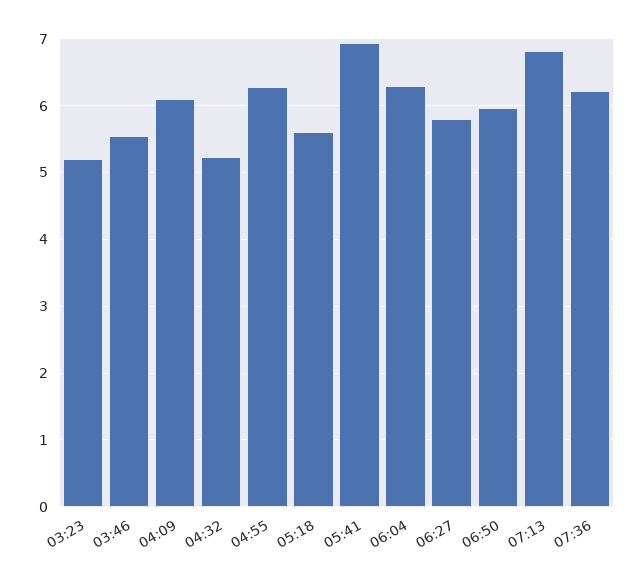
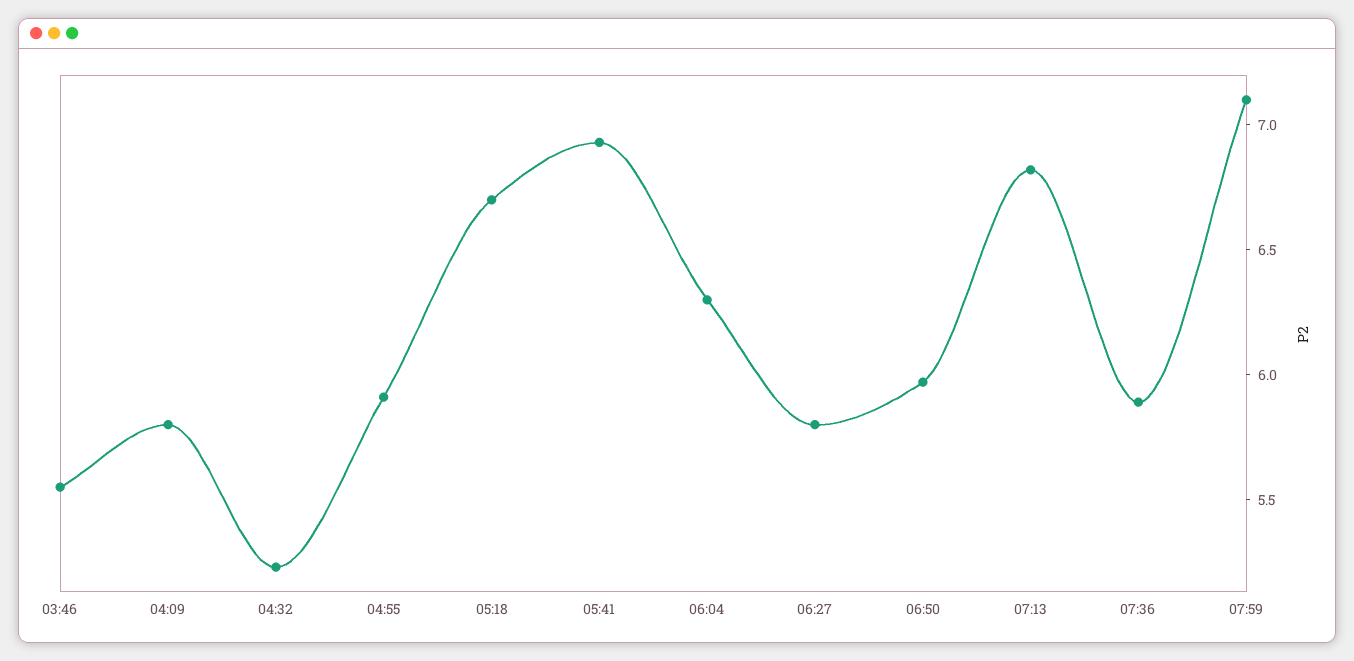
03:23: 5.2 -> none
04:09: 6.1 -> 5.8
04:55: 6.3 -> 5.9
05:18: 5.6 -> 6.7
07:36: 6.2 -> 5.9
07:59: none -> 7.1

